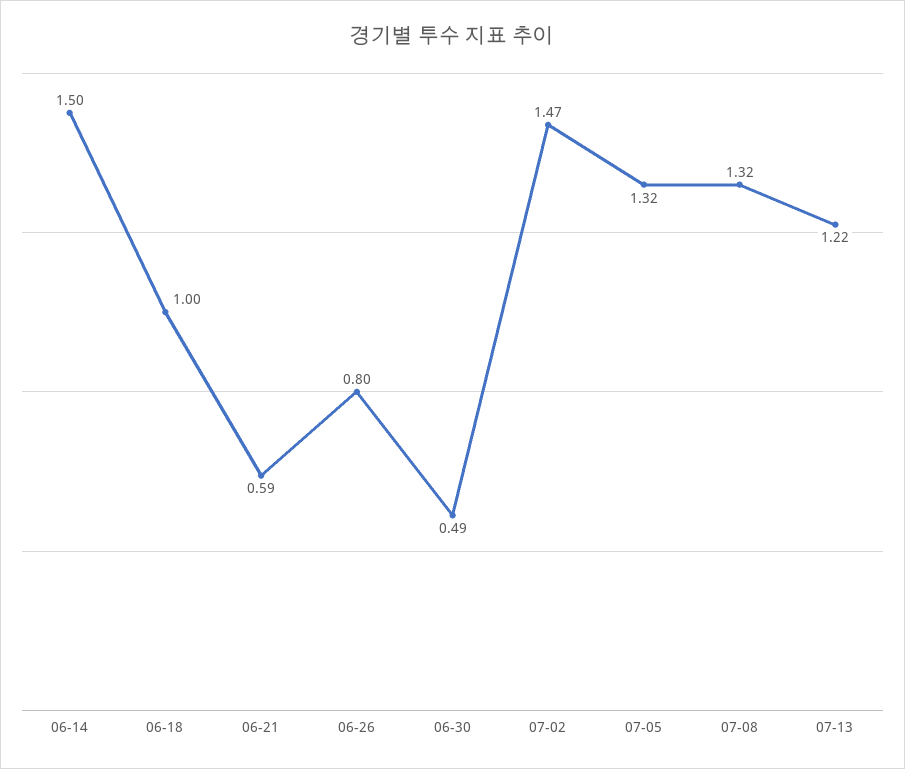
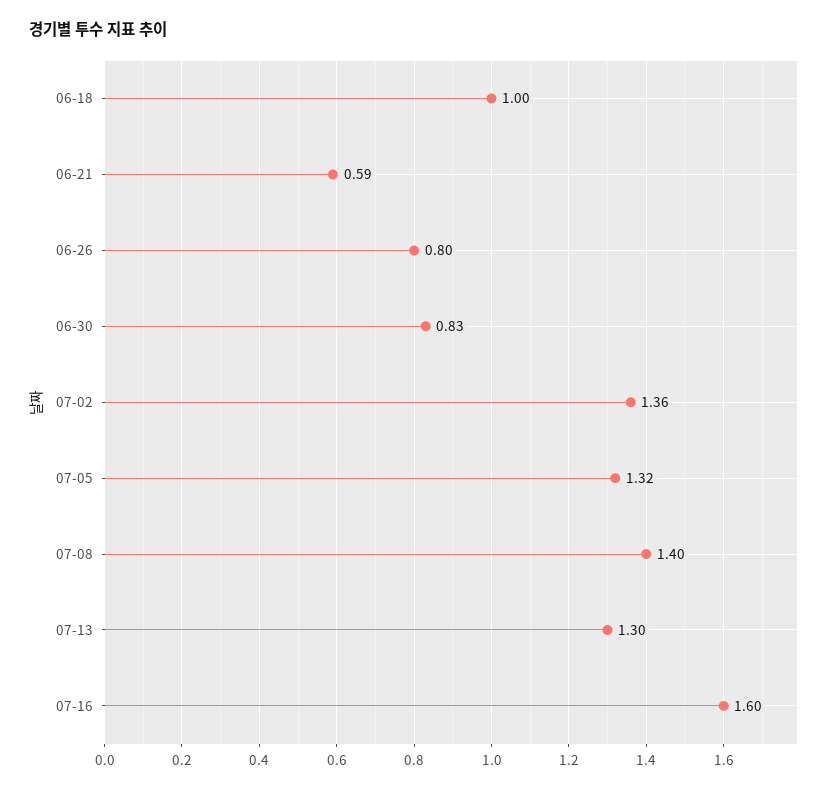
06-14: 1.5 -> none
06-30: 0.49 -> 0.83
07-02: 1.47 -> 1.36
07-08: 1.32 -> 1.4
07-13: 1.22 -> 1.3
07-16: none -> 1.6

